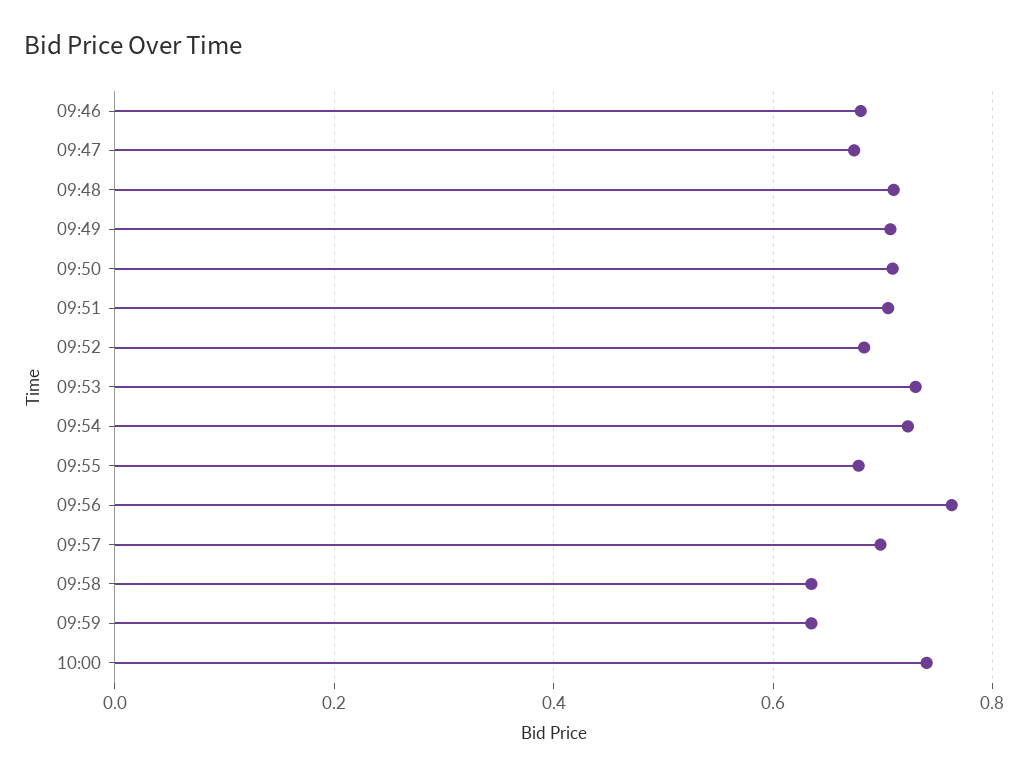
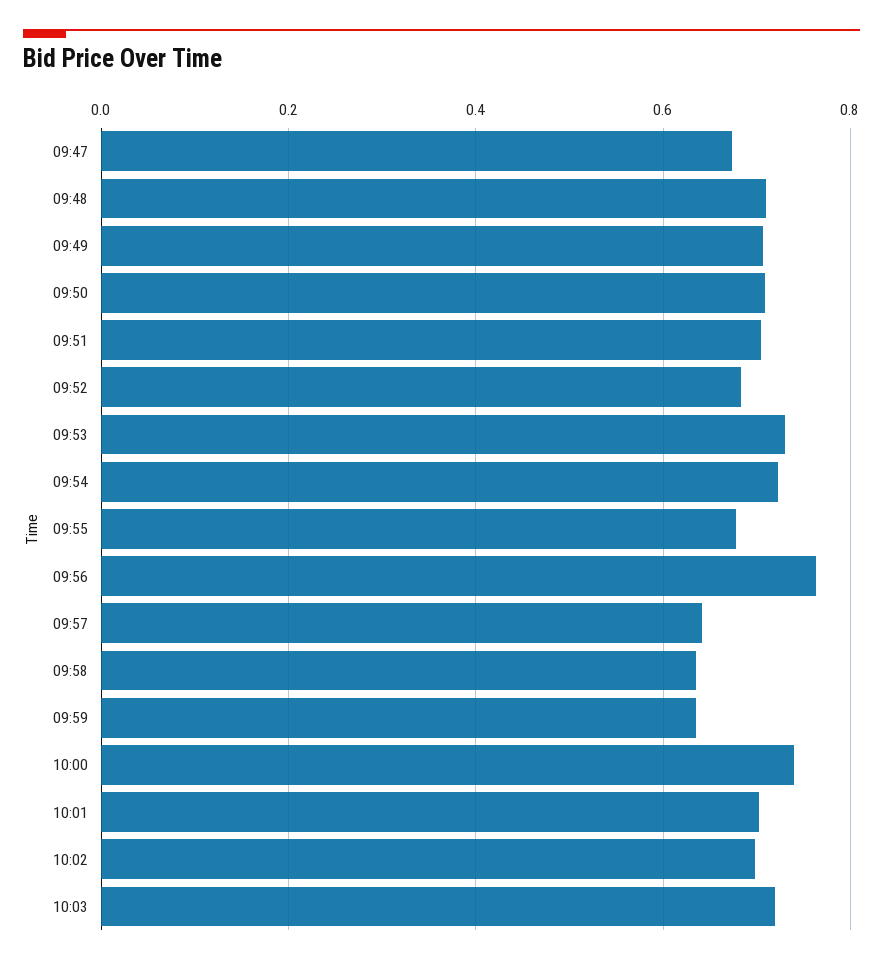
09:46: 0.68 -> none
09:57: 0.7 -> 0.64
10:01: none -> 0.7
10:02: none -> 0.7
10:03: none -> 0.72

